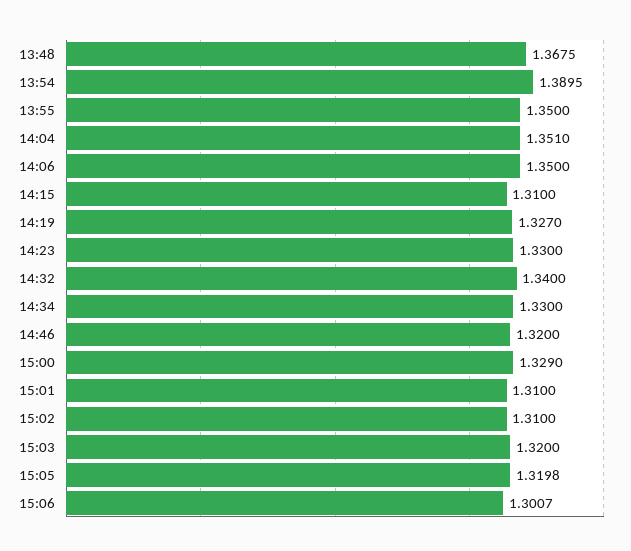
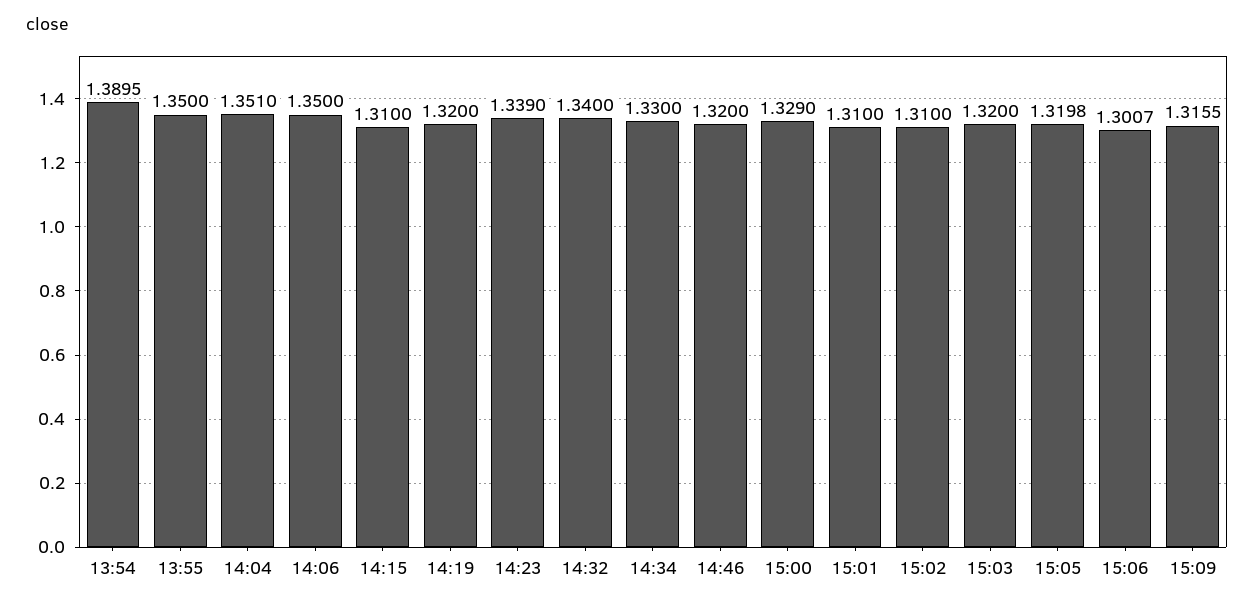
13:48: 1.3675 -> none
14:19: 1.327 -> 1.32
14:23: 1.33 -> 1.339
15:09: none -> 1.3155

